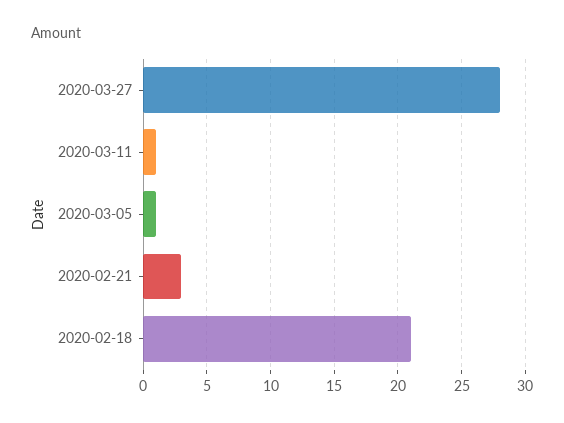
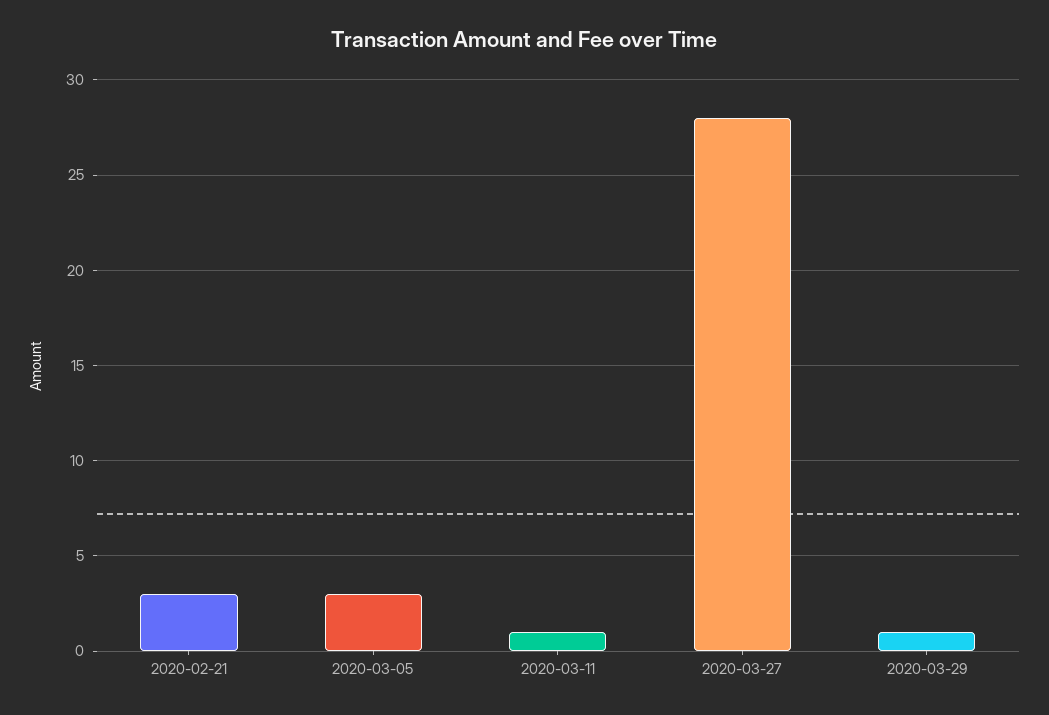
2020-03-05: 1 -> 3
2020-02-18: 21 -> none
2020-03-29: none -> 1

